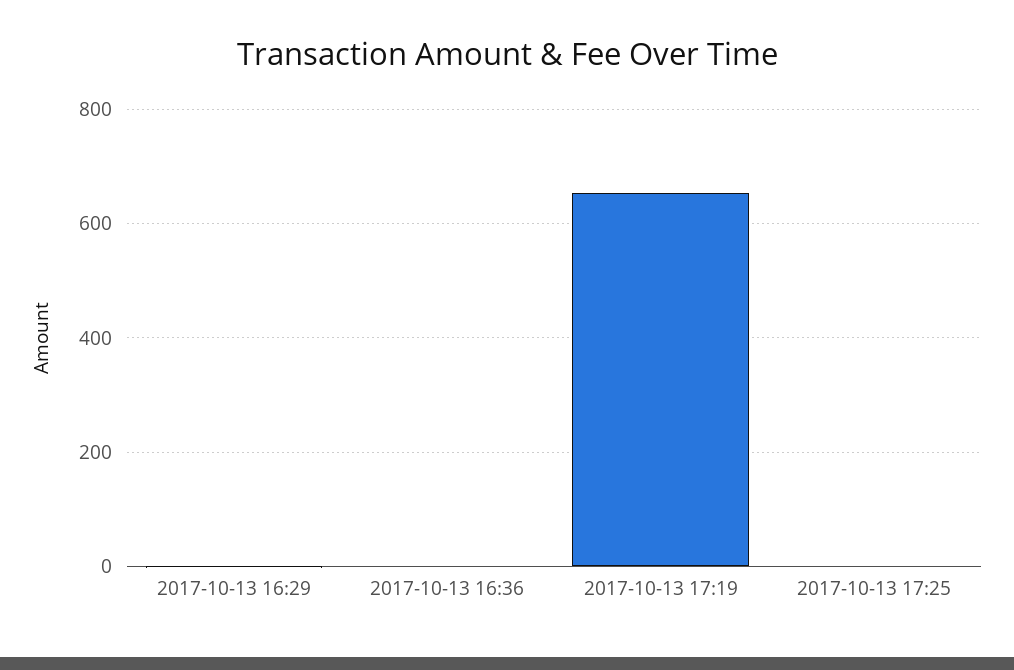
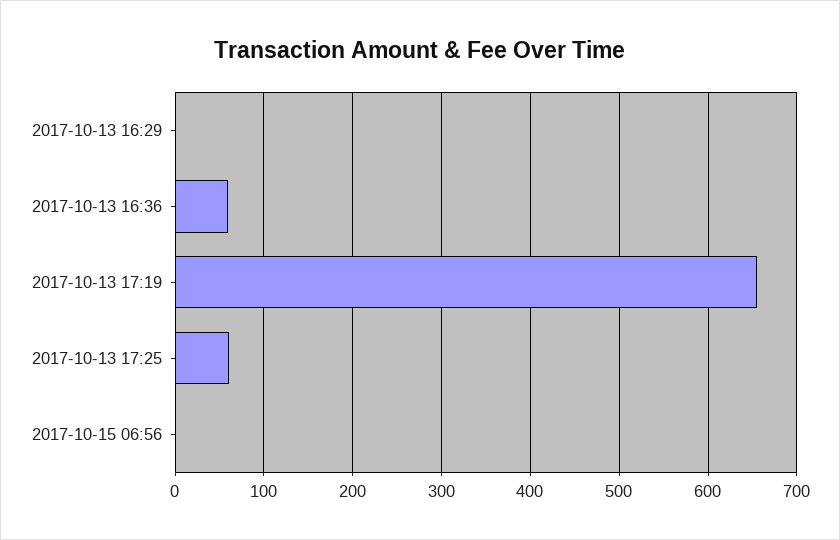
2017-10-13 16:36: 0 -> 60
2017-10-13 17:25: 0 -> 60
2017-10-15 06:56: none -> 0

